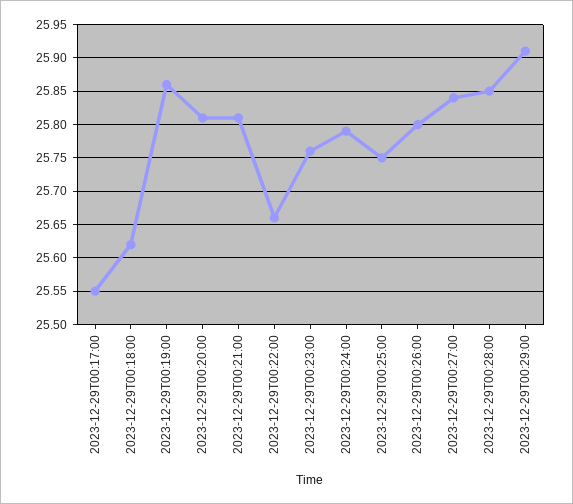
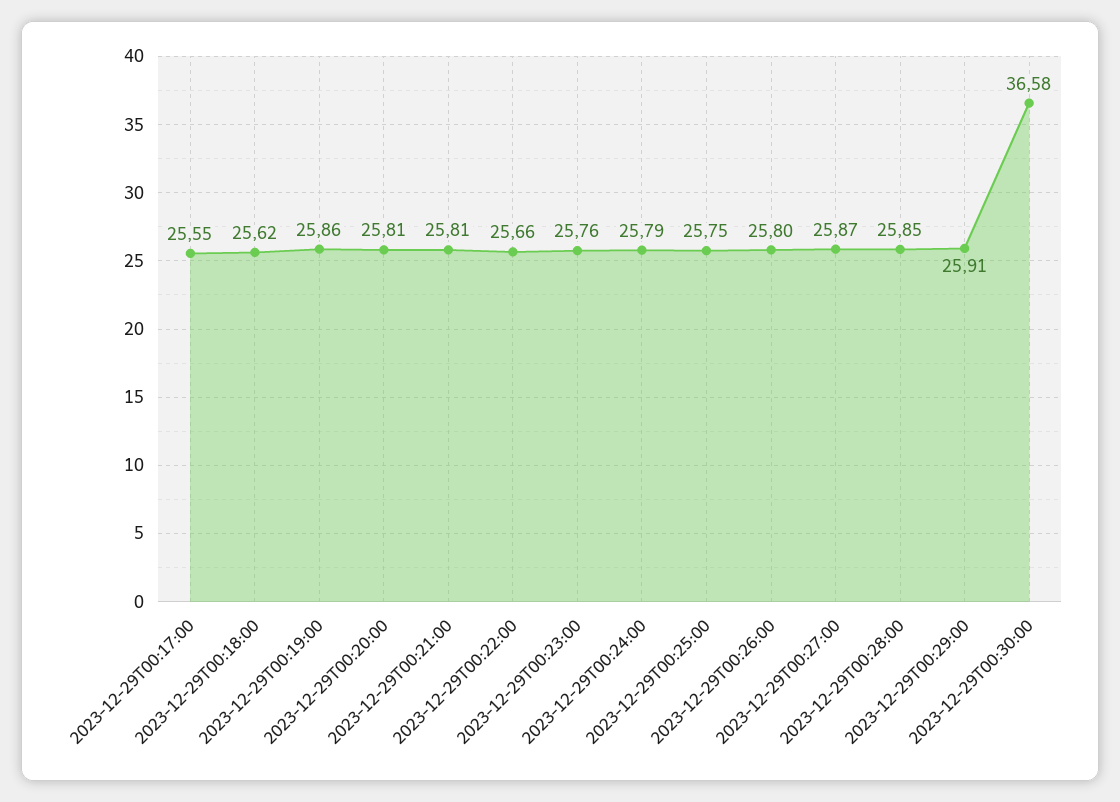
2023-12-29T00:27:00: 25.84 -> 25.87
2023-12-29T00:30:00: none -> 36.58

